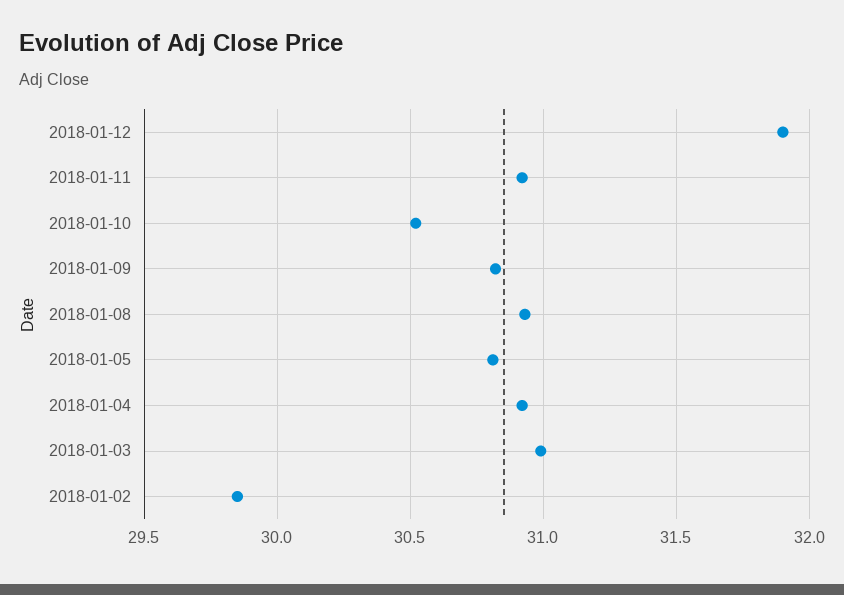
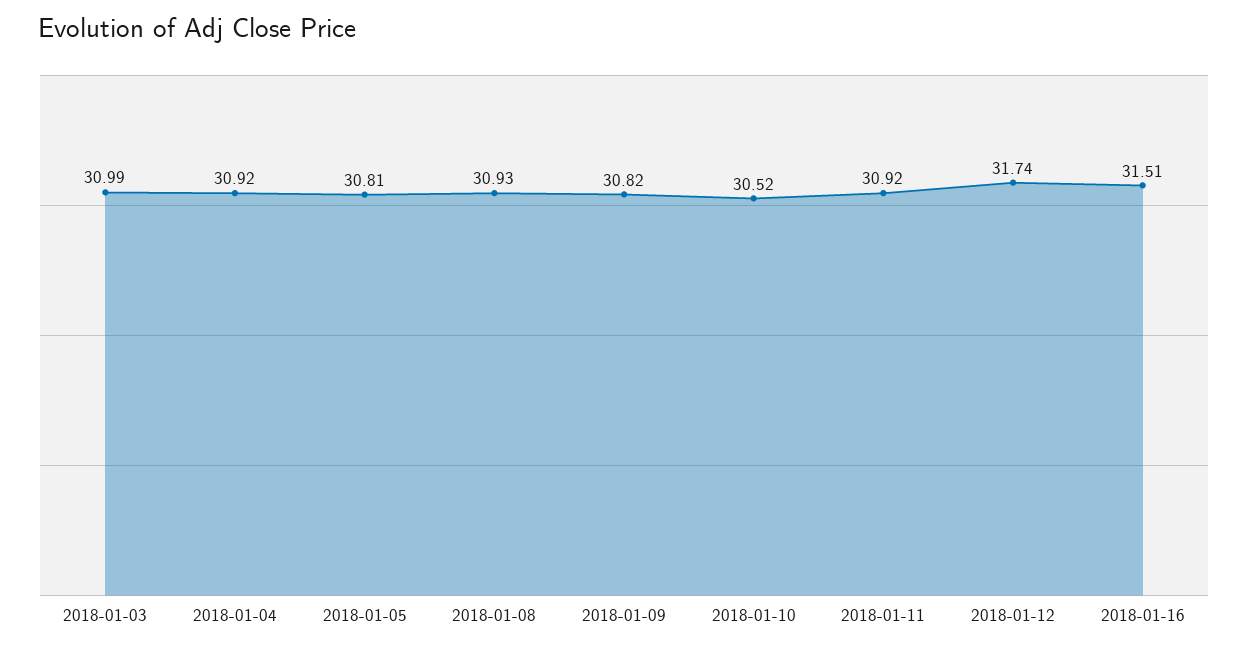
2018-01-12: 31.9 -> 31.74
2018-01-02: 29.85 -> none
2018-01-16: none -> 31.51

